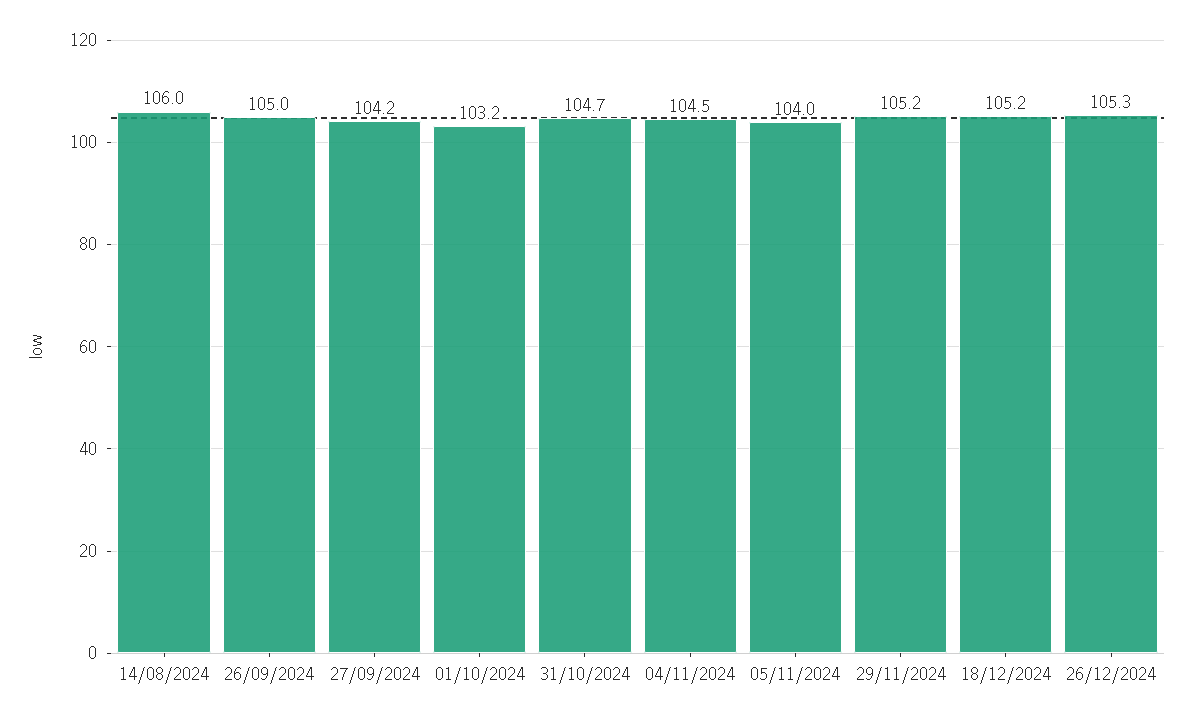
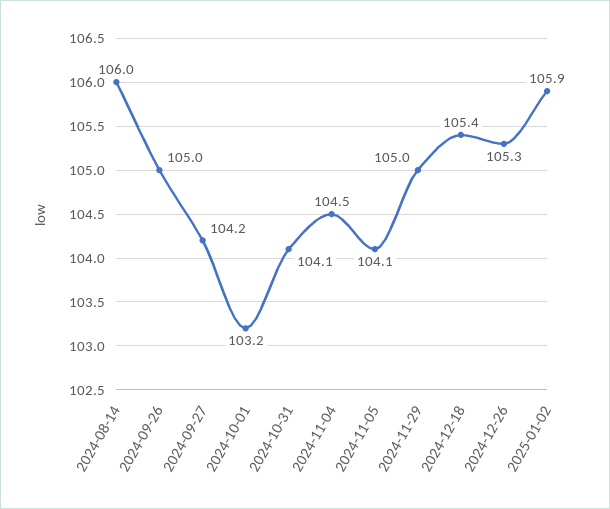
31/10/2024: 104.7 -> 104.1
05/11/2024: 104 -> 104.1
29/11/2024: 105.2 -> 105
18/12/2024: 105.2 -> 105.4
2025-01-02: none -> 105.9

